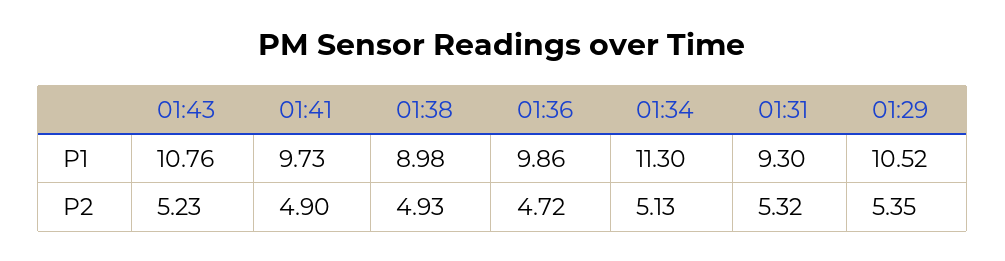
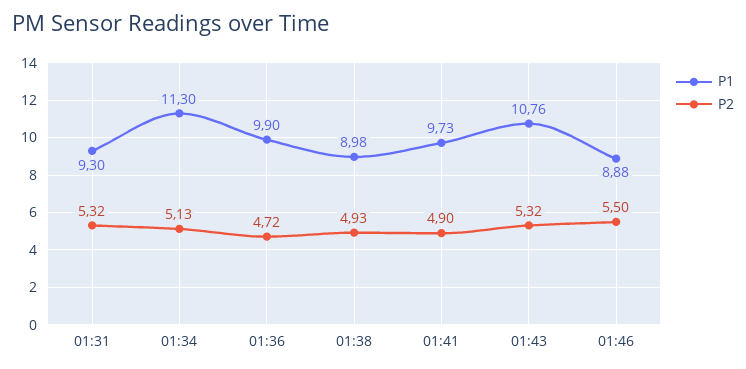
P1, 01:36: 9.86 -> 9.9
P1, 01:29: 10.52 -> none
P2, 01:43: 5.23 -> 5.32
P2, 01:29: 5.35 -> none
P1, 01:46: none -> 8.88
P2, 01:46: none -> 5.5

